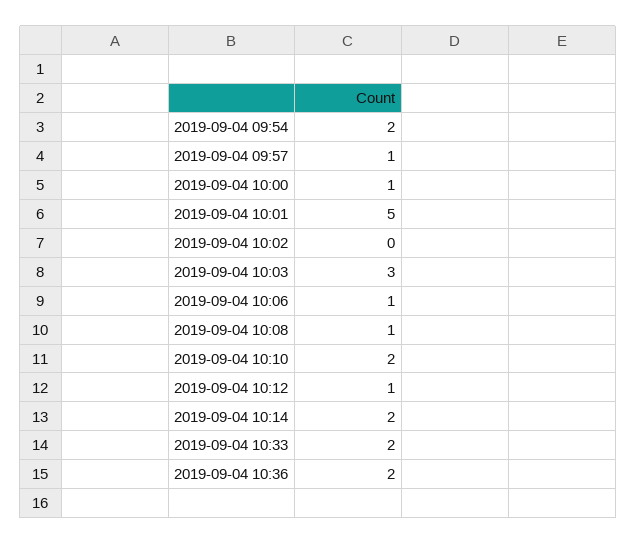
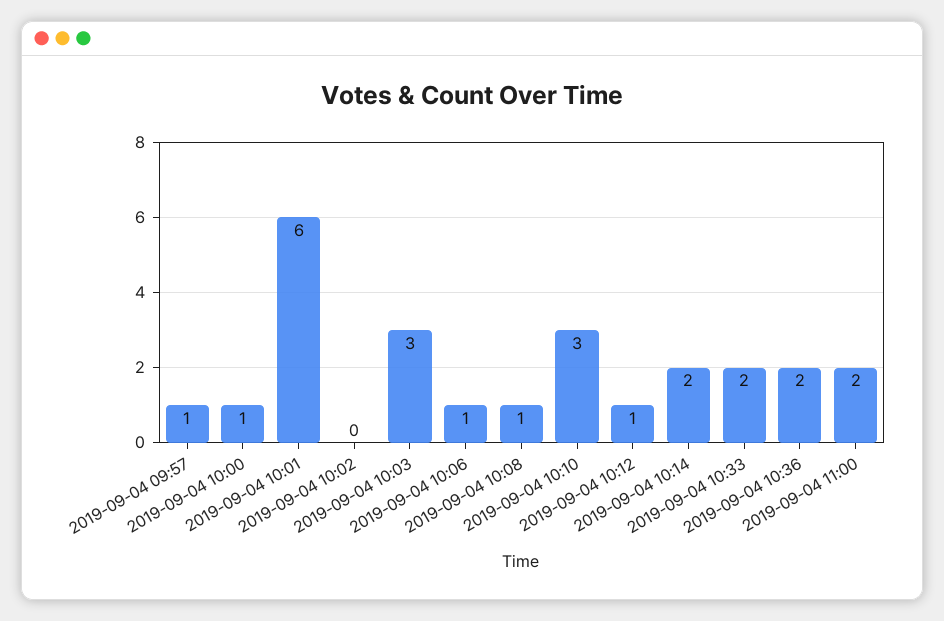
2019-09-04 09:54: 2 -> none
2019-09-04 10:01: 5 -> 6
2019-09-04 10:10: 2 -> 3
2019-09-04 11:00: none -> 2

